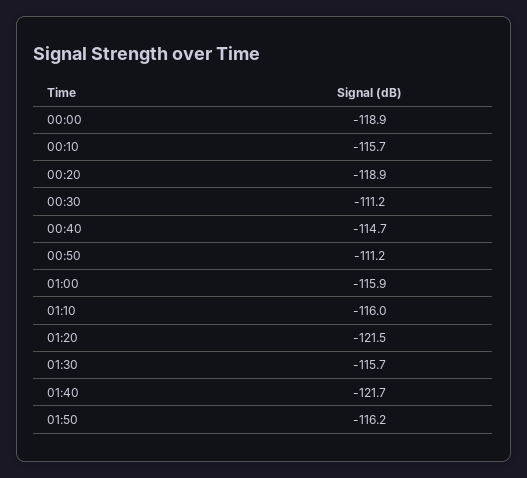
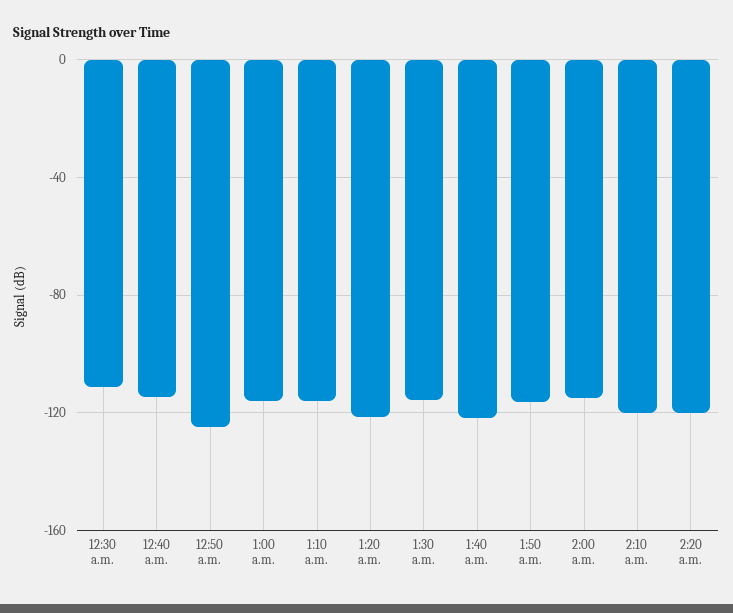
00:00: -118.9 -> none
00:10: -115.7 -> none
00:20: -118.9 -> none
00:50: -111.2 -> -125
2:00 a.m.: none -> -115
2:10 a.m.: none -> -120
2:20 a.m.: none -> -120

